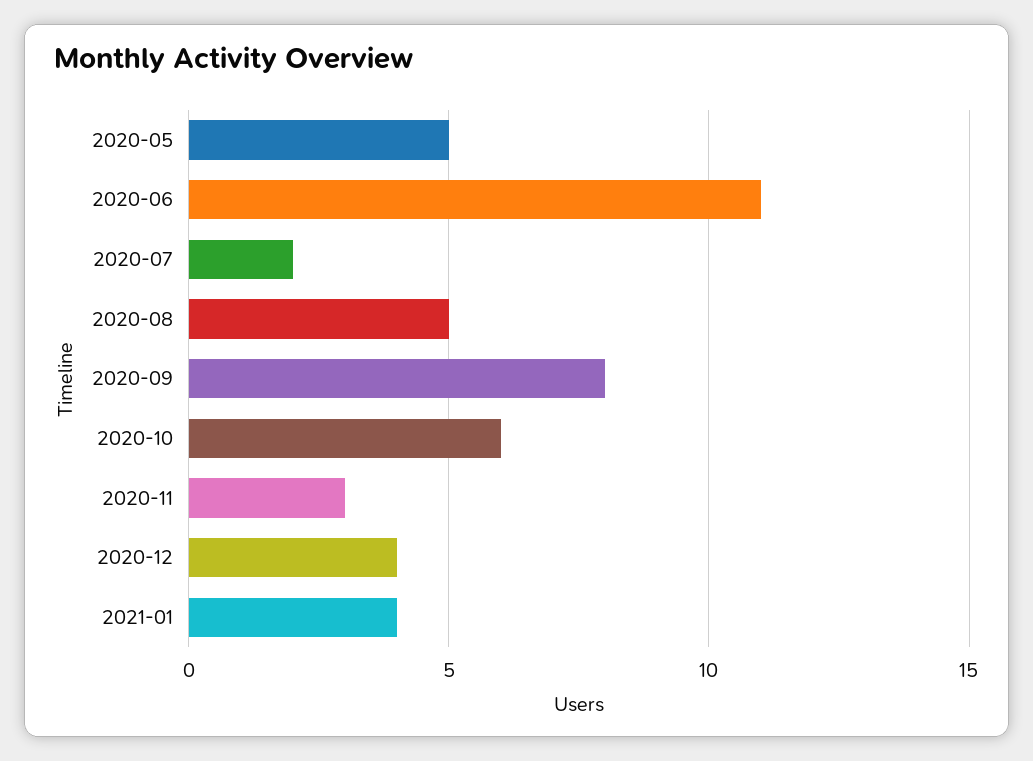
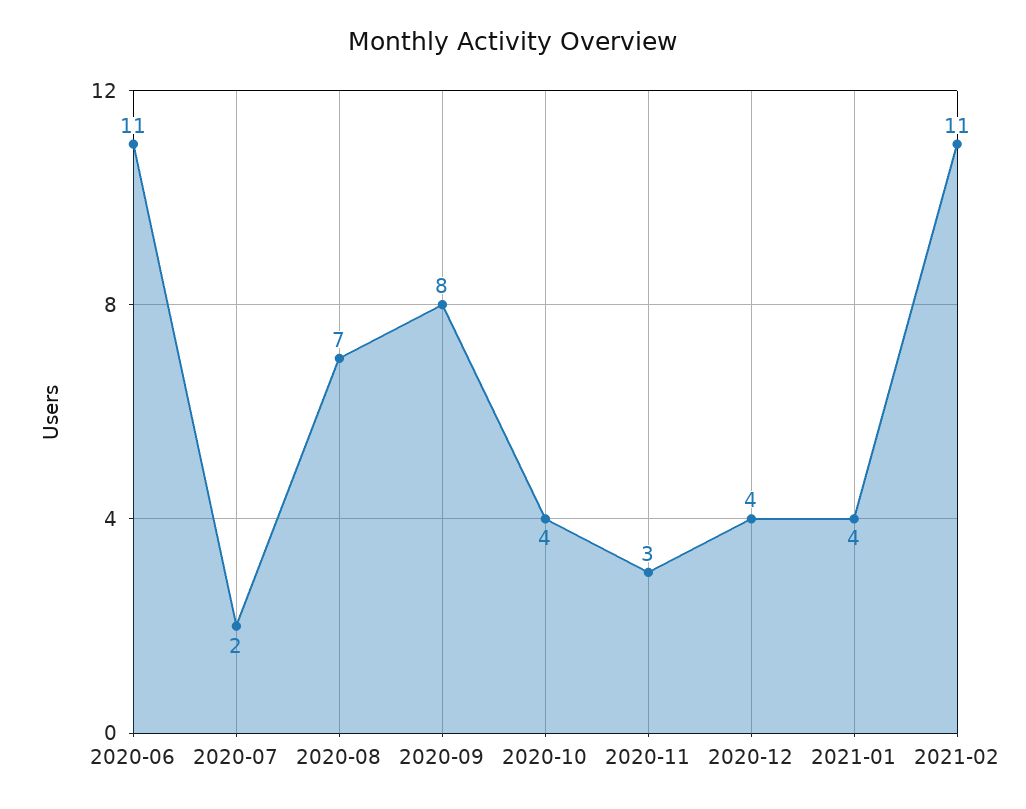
2020-05: 5 -> none
2020-08: 5 -> 7
2020-10: 6 -> 4
2021-02: none -> 11

